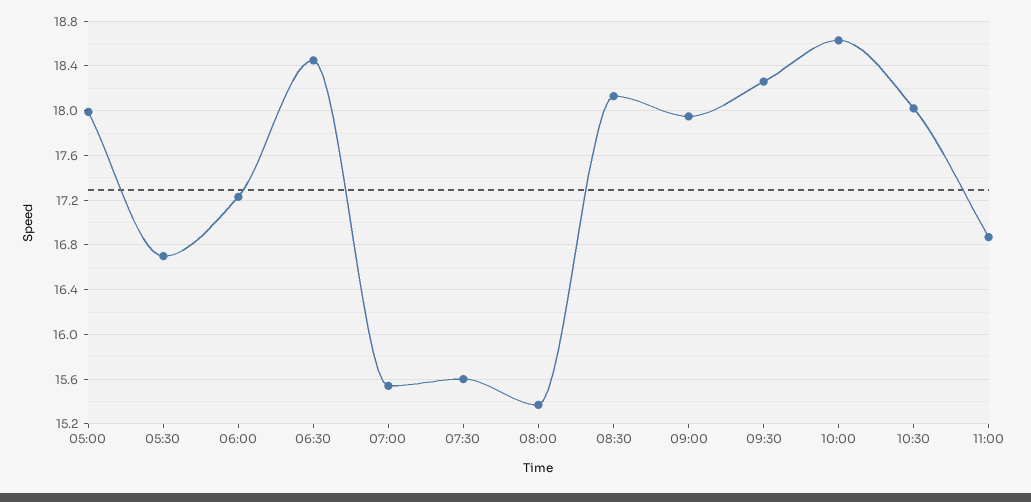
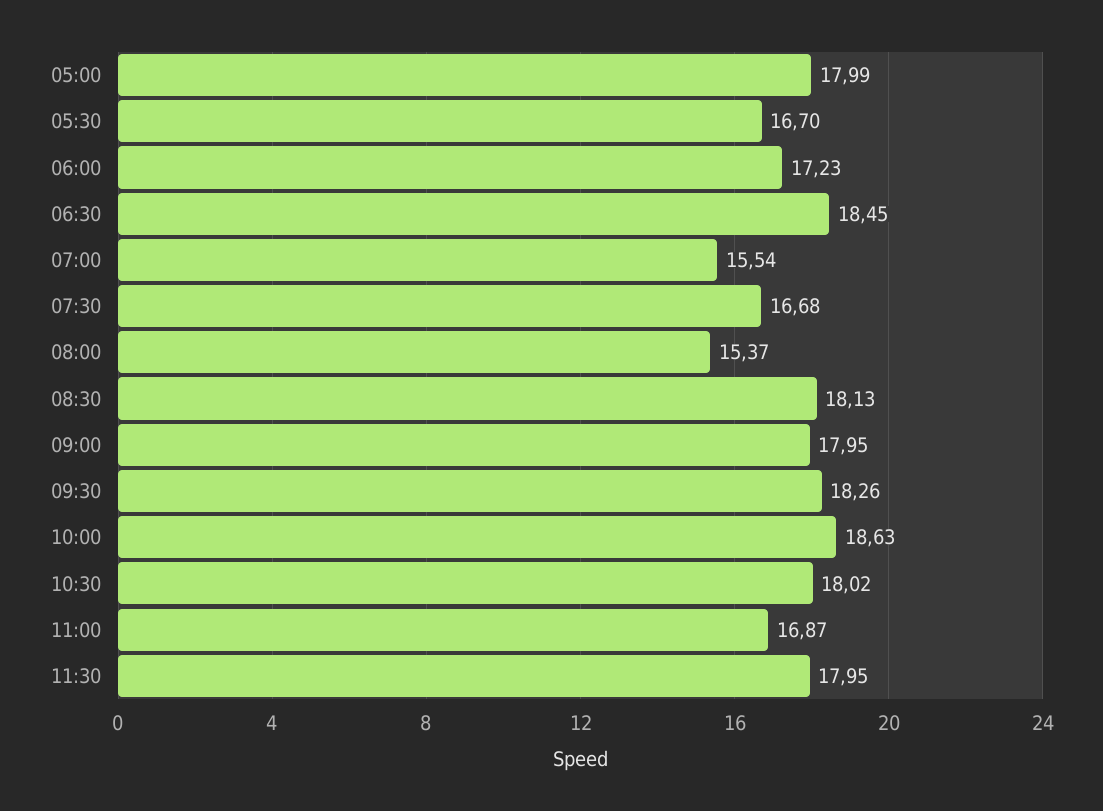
07:30: 15.6 -> 16.68
11:30: none -> 17.95

